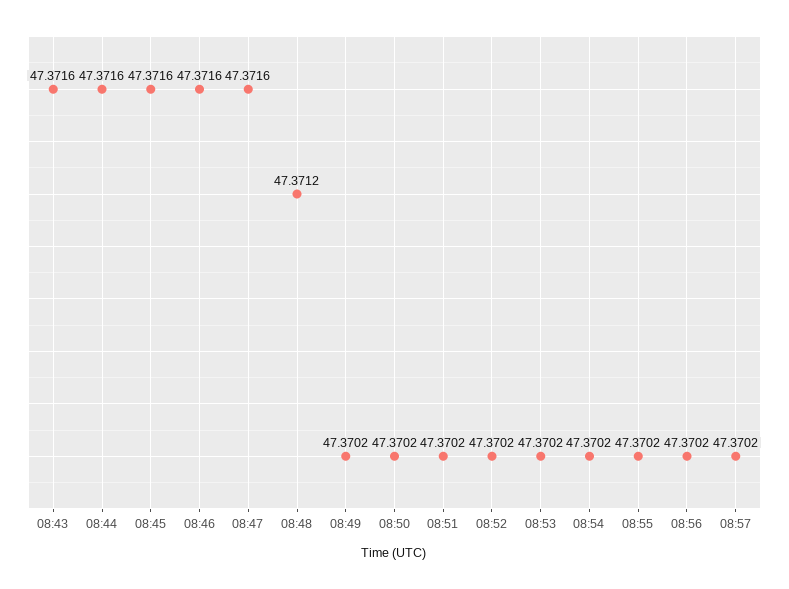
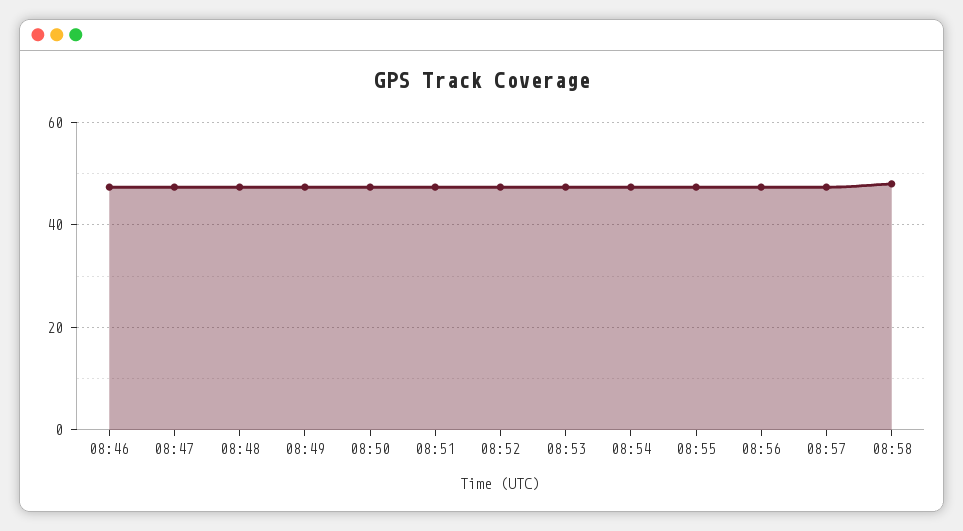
08:43: 47.3716 -> none
08:44: 47.3716 -> none
08:45: 47.3716 -> none
08:58: none -> 48

